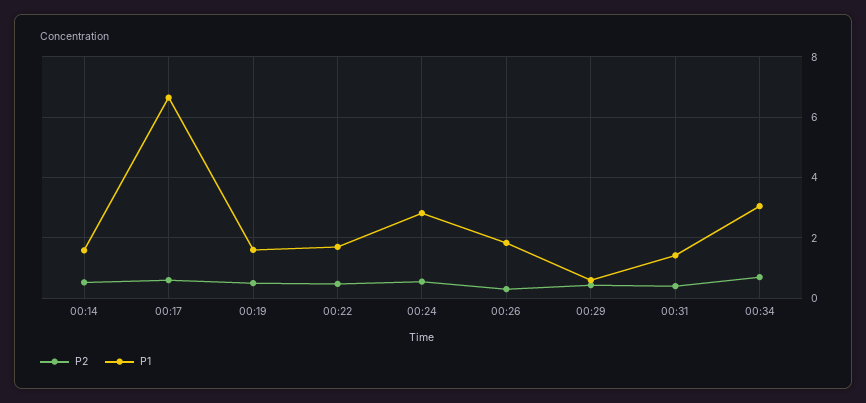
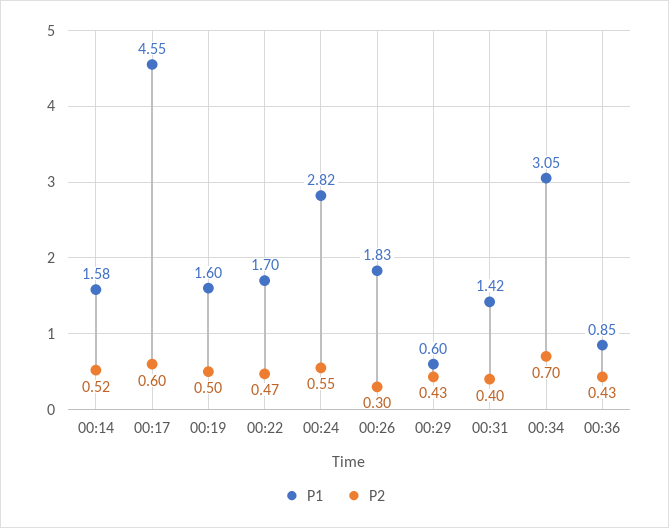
P1, 00:17: 6.6 -> 4.55
P1, 00:36: none -> 0.85
P2, 00:36: none -> 0.43

